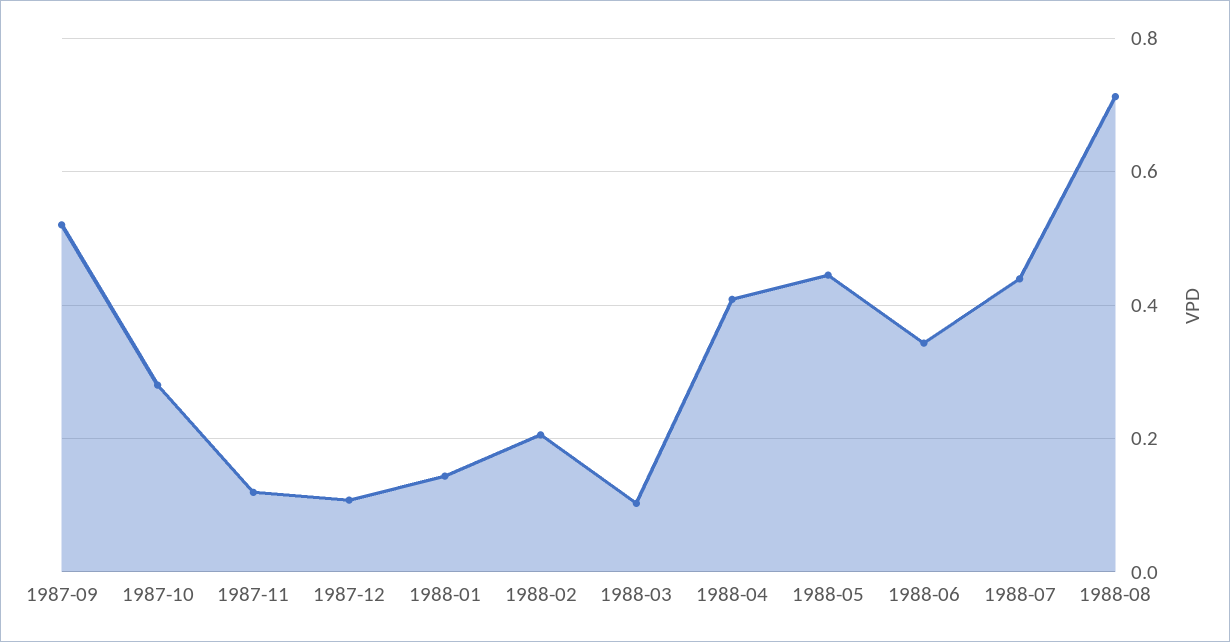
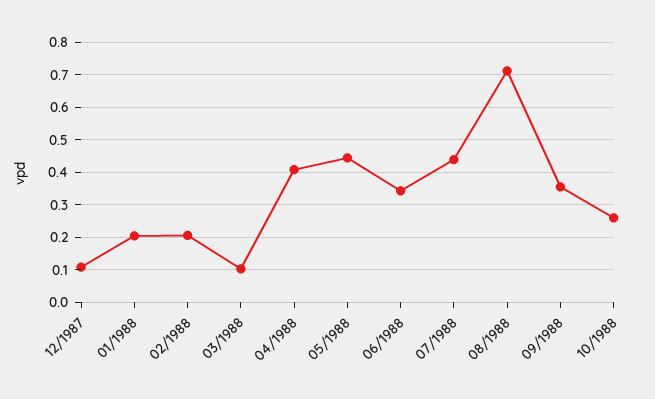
1987-09: 0.52 -> none
1987-10: 0.28 -> none
1987-11: 0.12 -> none
1988-01: 0.14 -> 0.2
09/1988: none -> 0.36
10/1988: none -> 0.26

